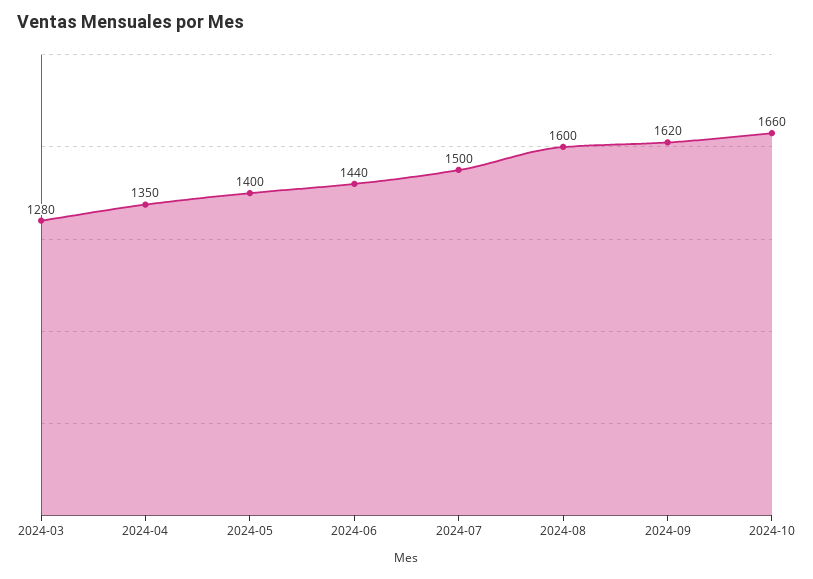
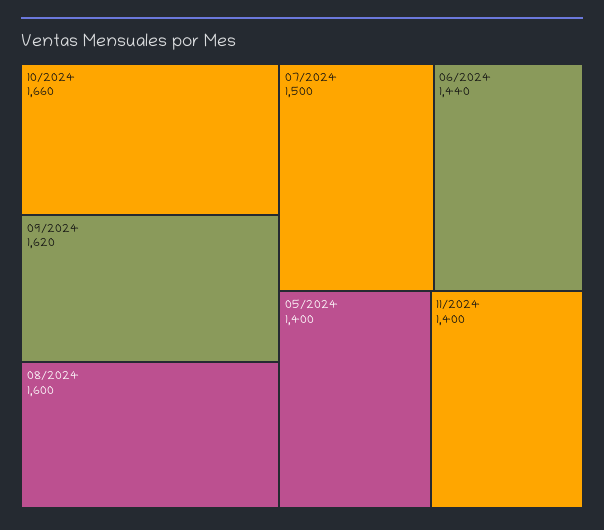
2024-03: 1280 -> none
2024-04: 1350 -> none
11/2024: none -> 1400

